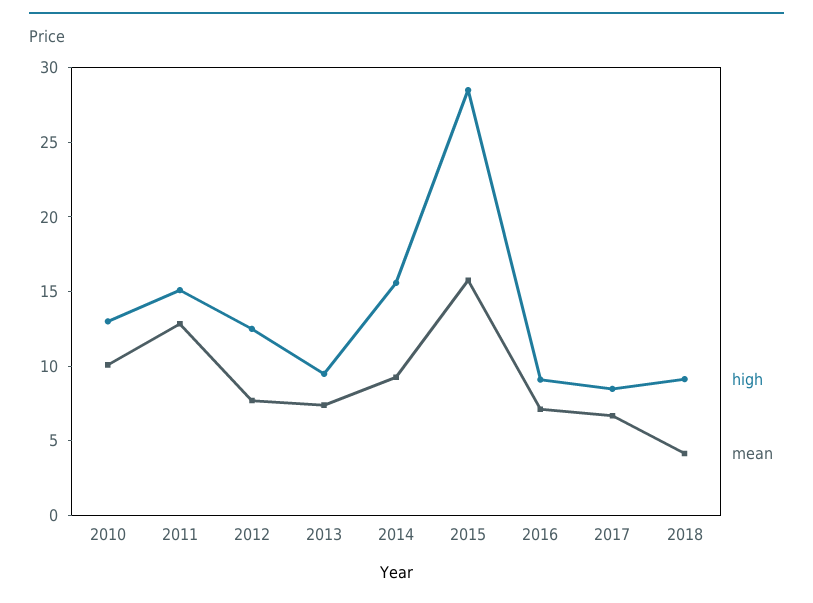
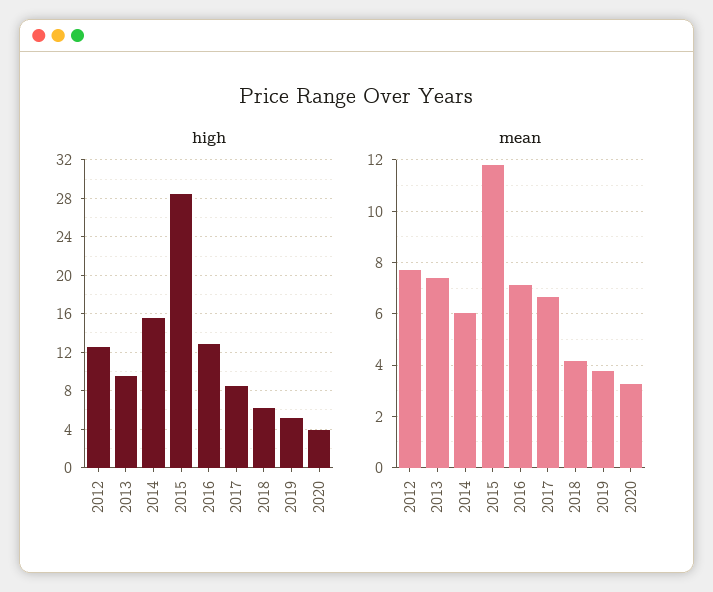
high, 2010: 13 -> none
mean, 2010: 10 -> none
high, 2011: 15 -> none
mean, 2011: 13 -> none
mean, 2014: 9 -> 6
mean, 2015: 16 -> 11.75
high, 2016: 9 -> 13
high, 2018: 9 -> 6
high, 2019: none -> 5
high, 2020: none -> 4
mean, 2019: none -> 3.75
mean, 2020: none -> 3.25

